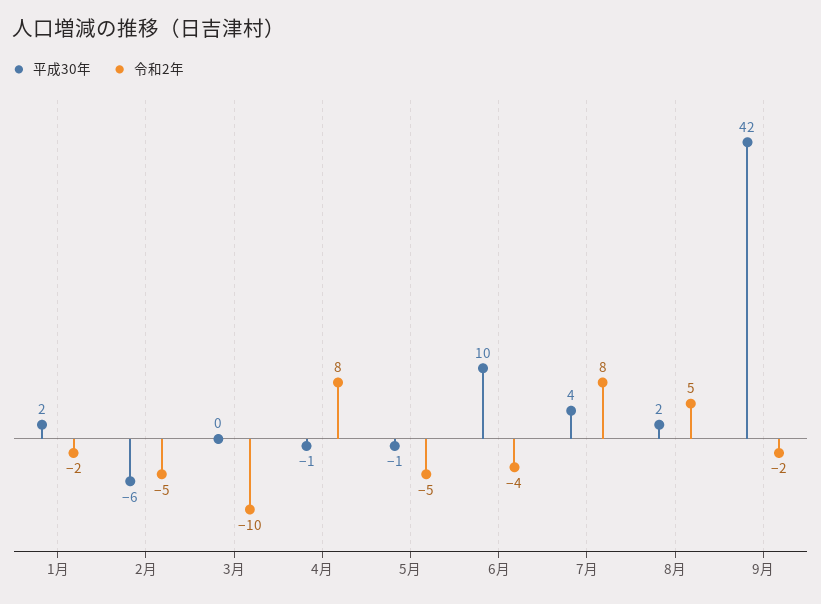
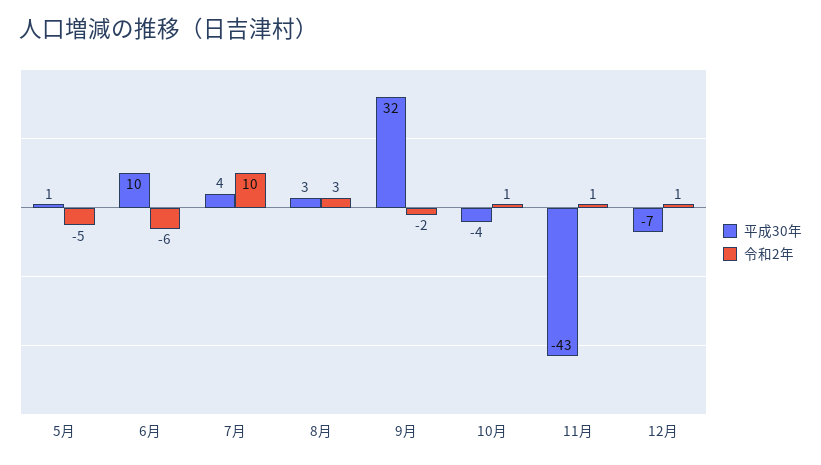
平成30年, 1月: 2 -> none
令和2年, 1月: -2 -> none
平成30年, 2月: -6 -> none
令和2年, 2月: -5 -> none
平成30年, 3月: 0 -> none
令和2年, 3月: -10 -> none
平成30年, 4月: -1 -> none
令和2年, 4月: 8 -> none
平成30年, 5月: -1 -> 1
令和2年, 6月: -4 -> -6
令和2年, 7月: 8 -> 10
平成30年, 8月: 2 -> 3
令和2年, 8月: 5 -> 3
平成30年, 9月: 42 -> 32
平成30年, 10月: none -> -4
令和2年, 10月: none -> 1
平成30年, 11月: none -> -43
令和2年, 11月: none -> 1
平成30年, 12月: none -> -7
令和2年, 12月: none -> 1

